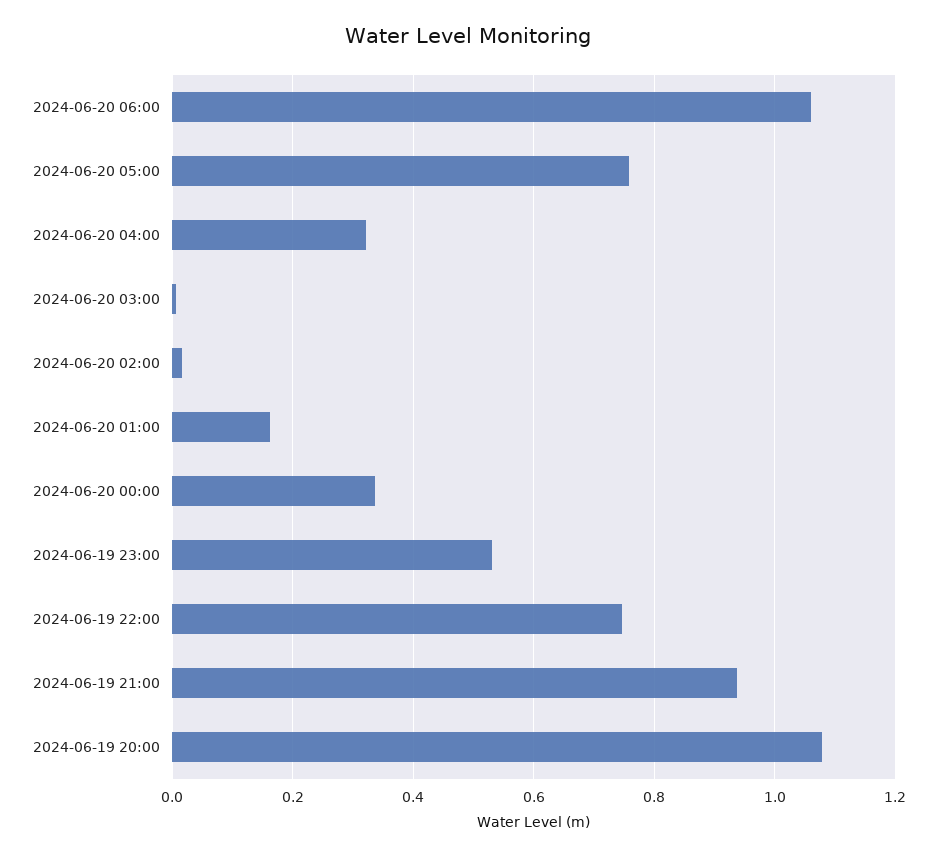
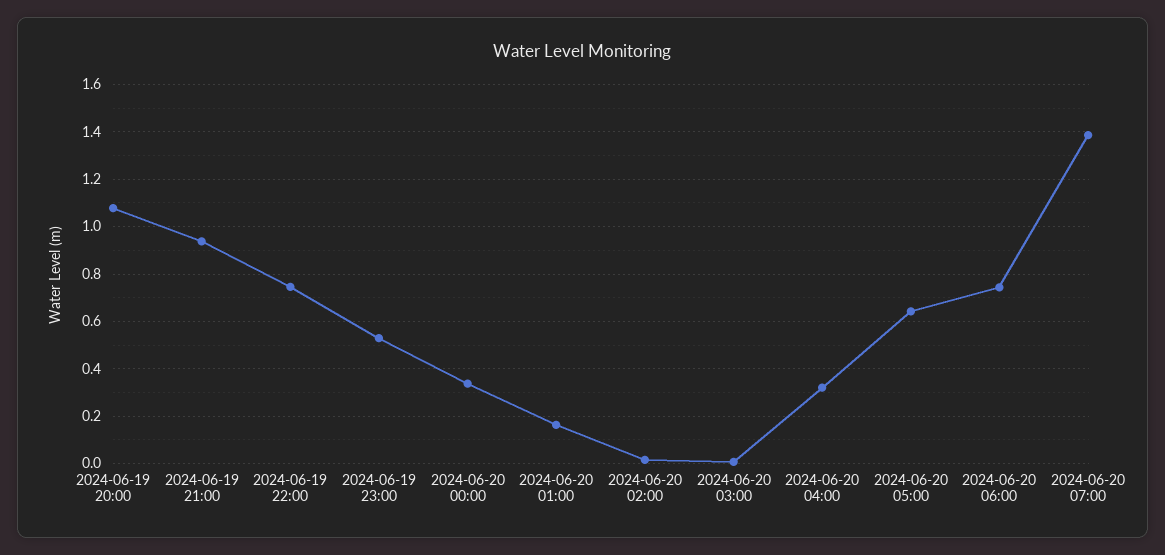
2024-06-20 06:00: 1.06 -> 0.75
2024-06-20 05:00: 0.76 -> 0.65
2024-06-20 07:00: none -> 1.4

